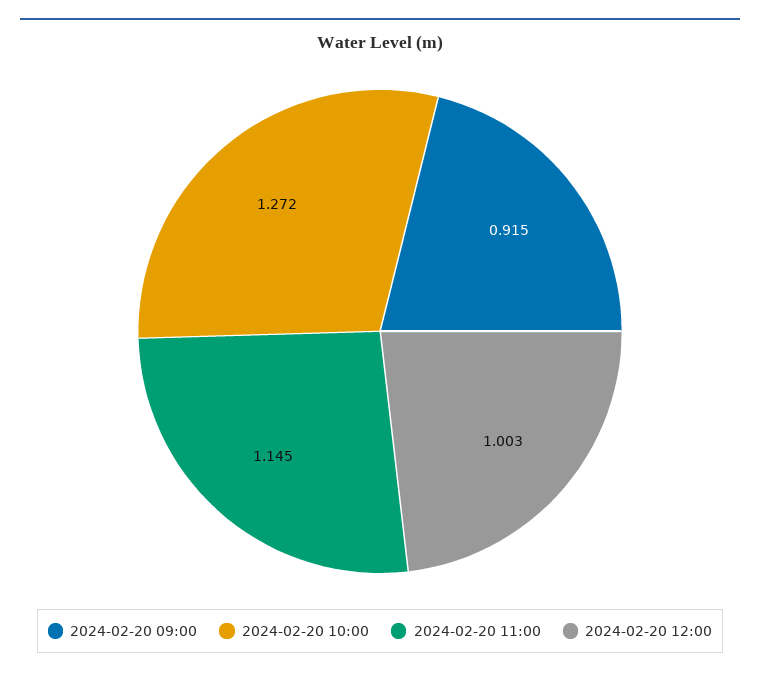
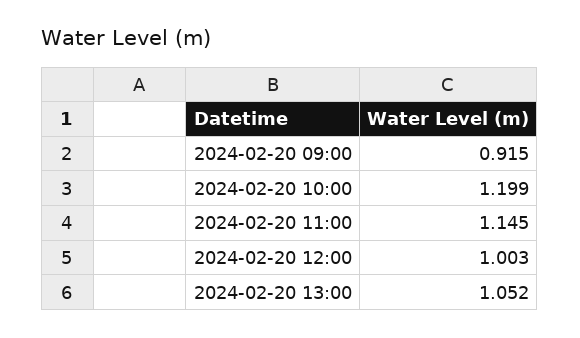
2024-02-20 10:00: 1.272 -> 1.199
2024-02-20 13:00: none -> 1.052

